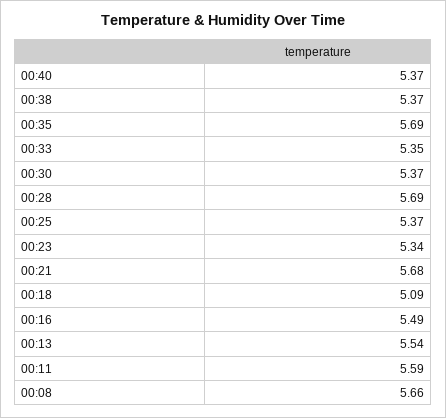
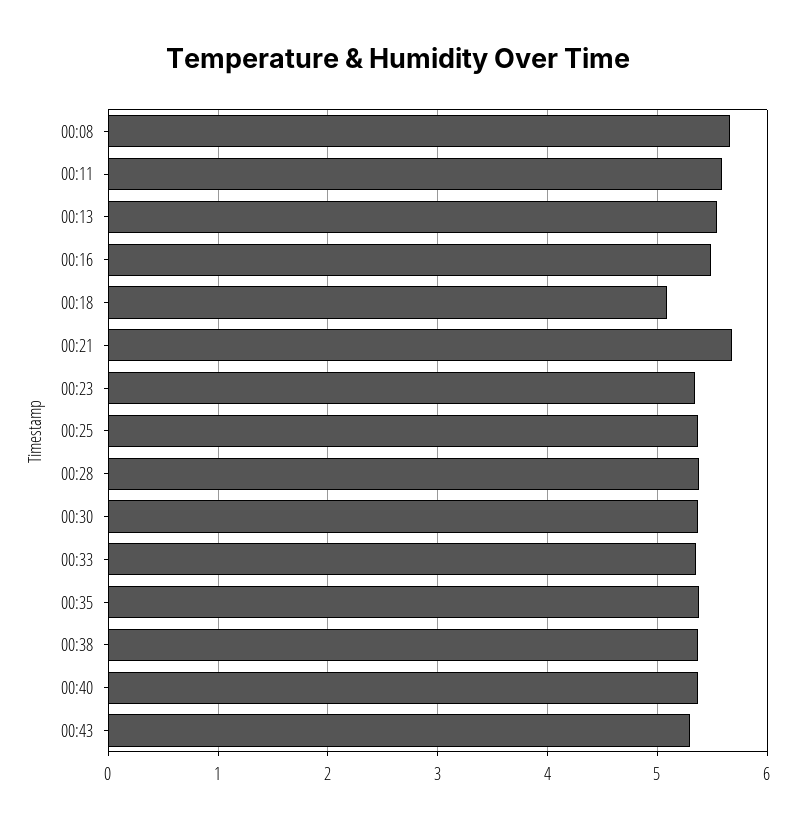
00:35: 5.69 -> 5.4
00:28: 5.69 -> 5.4
00:43: none -> 5.3

